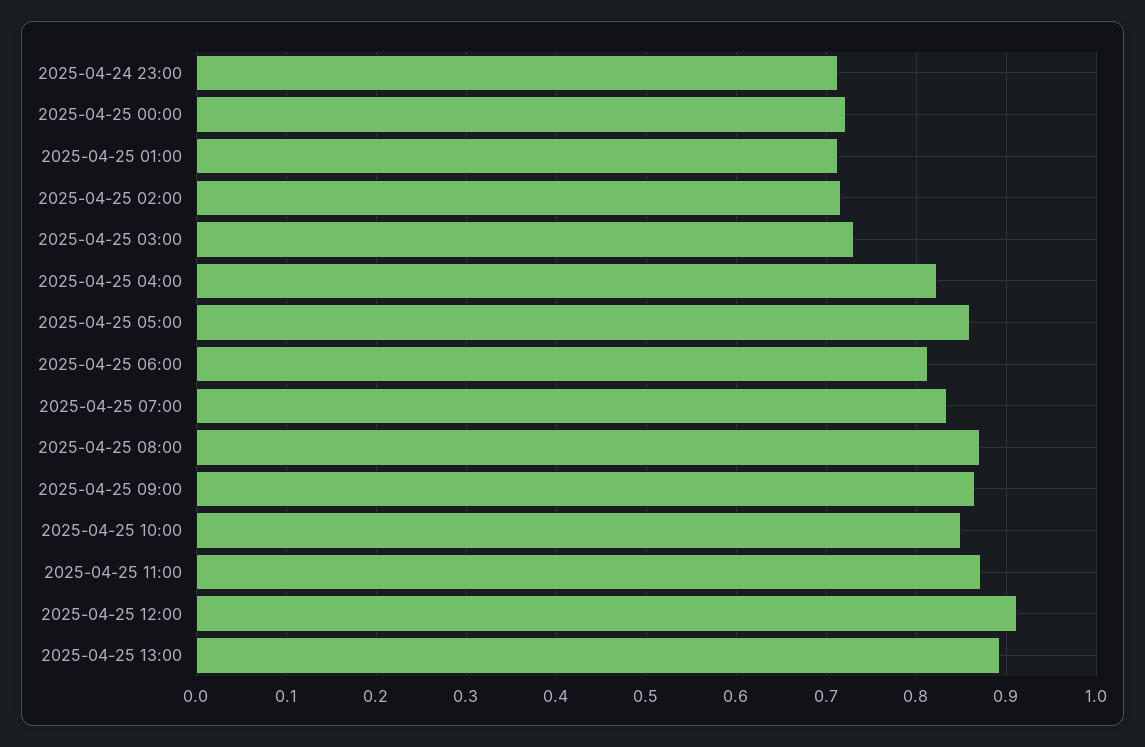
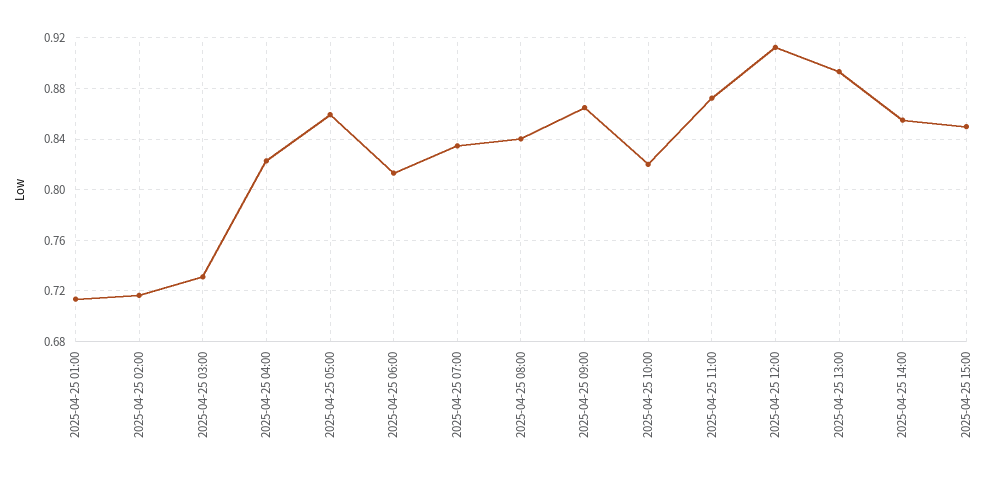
2025-04-24 23:00: 0.71 -> none
2025-04-25 00:00: 0.72 -> none
2025-04-25 08:00: 0.87 -> 0.84
2025-04-25 10:00: 0.85 -> 0.82
2025-04-25 14:00: none -> 0.855
2025-04-25 15:00: none -> 0.85

